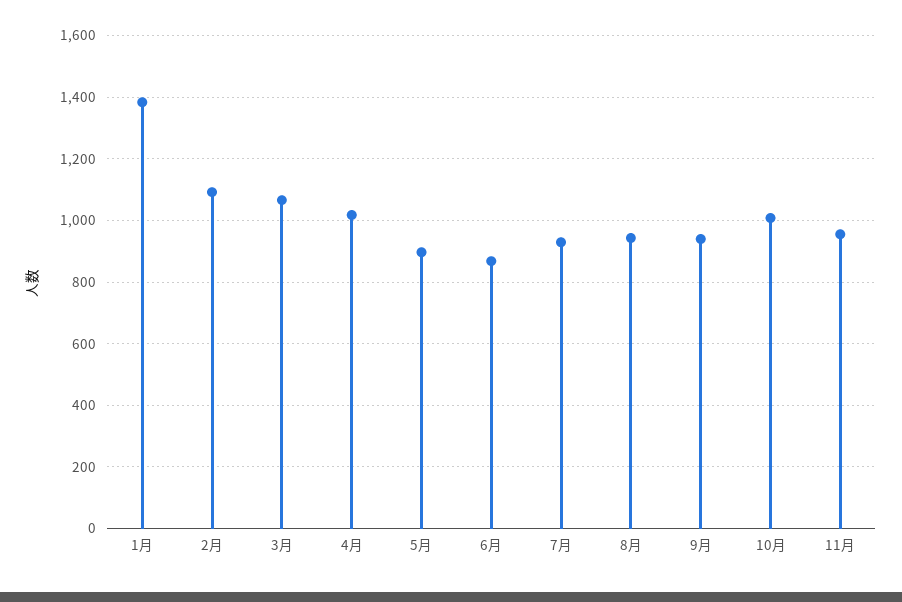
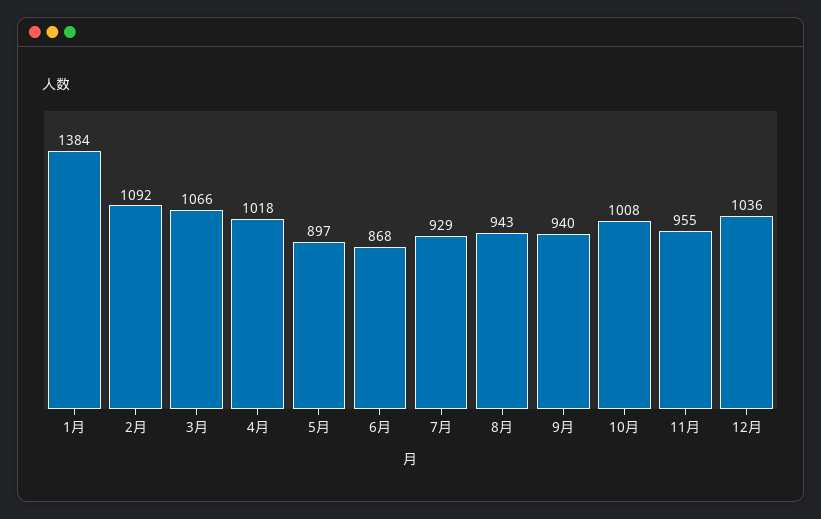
12月: none -> 1036

